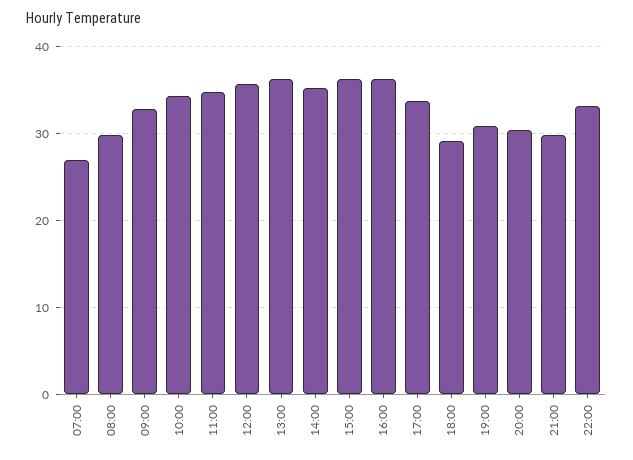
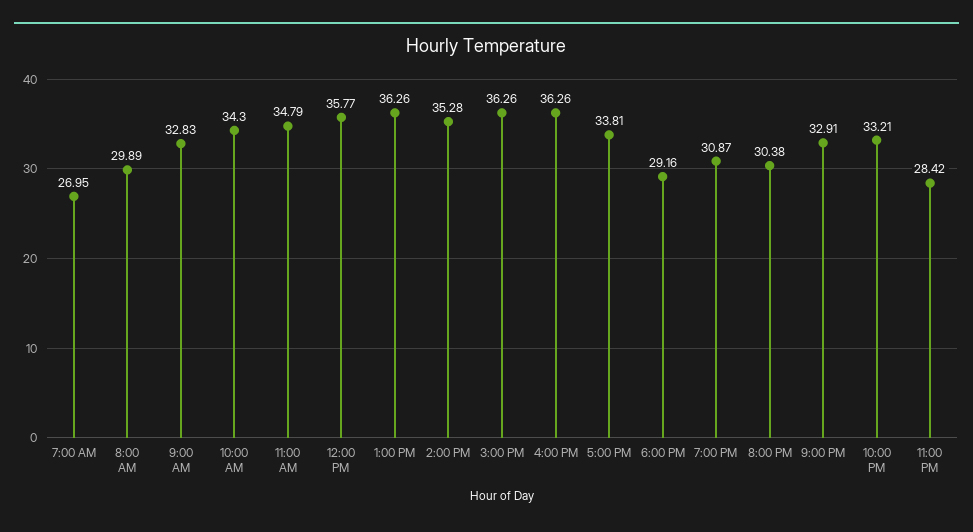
21:00: 30 -> 32.91
11:00 PM: none -> 28.42

